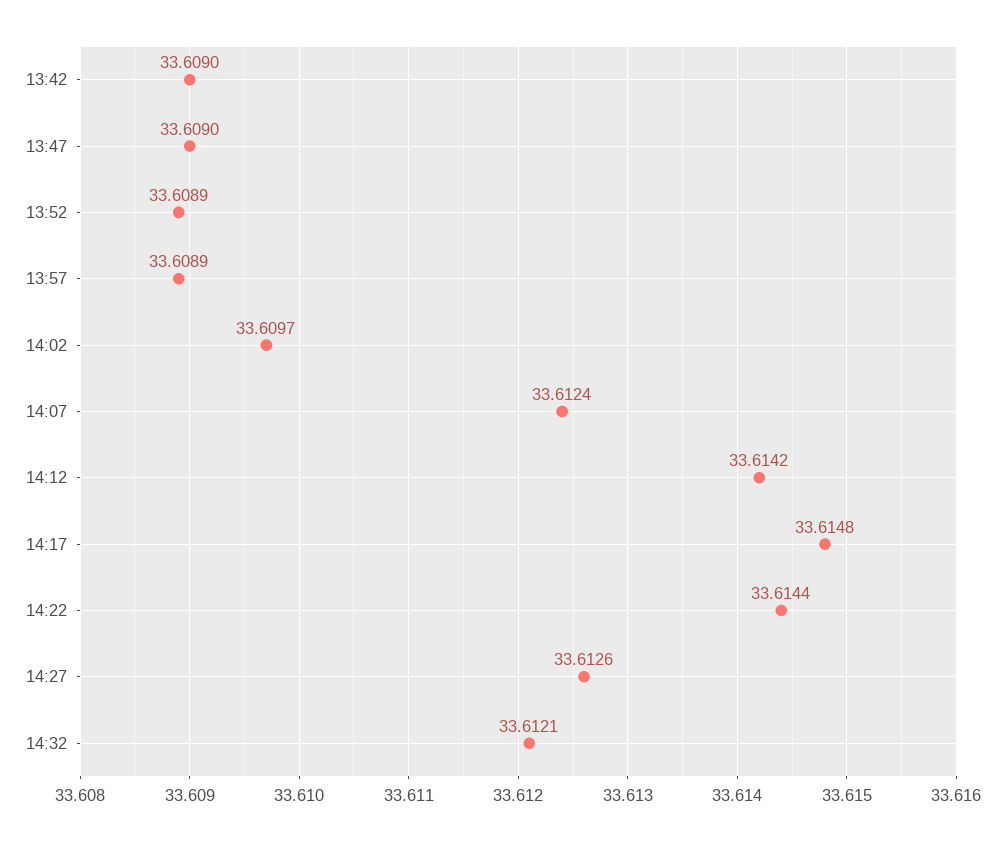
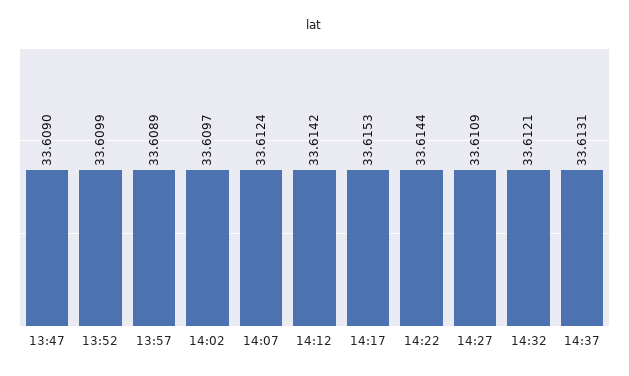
13:42: 33.609 -> none
13:52: 33.6089 -> 33.6099
14:17: 33.6148 -> 33.6153
14:27: 33.6126 -> 33.6109
14:37: none -> 33.6131

